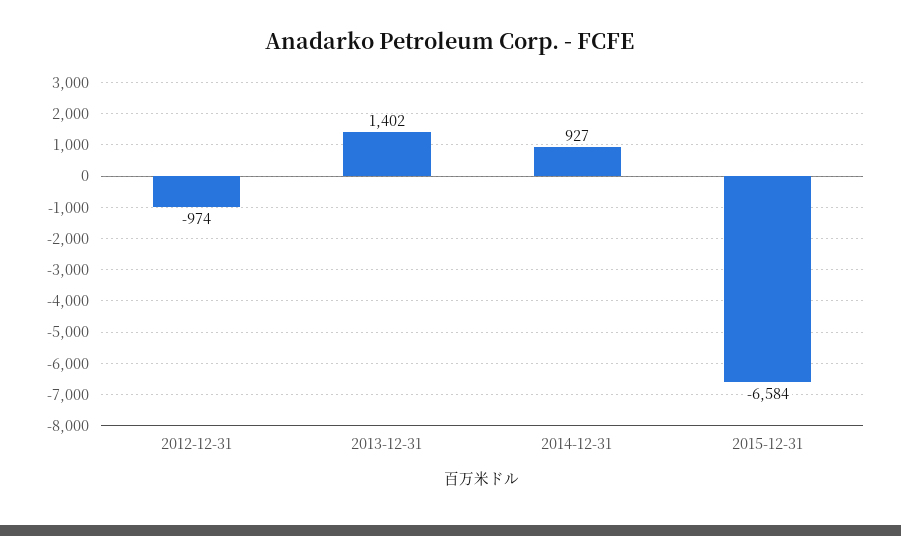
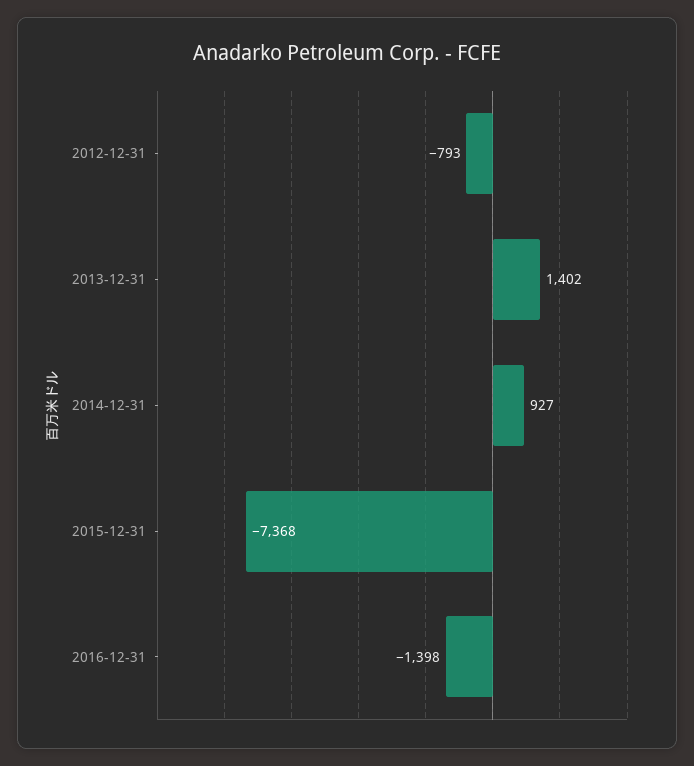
2012-12-31: -974 -> -793
2015-12-31: -6584 -> -7368
2016-12-31: none -> -1398

